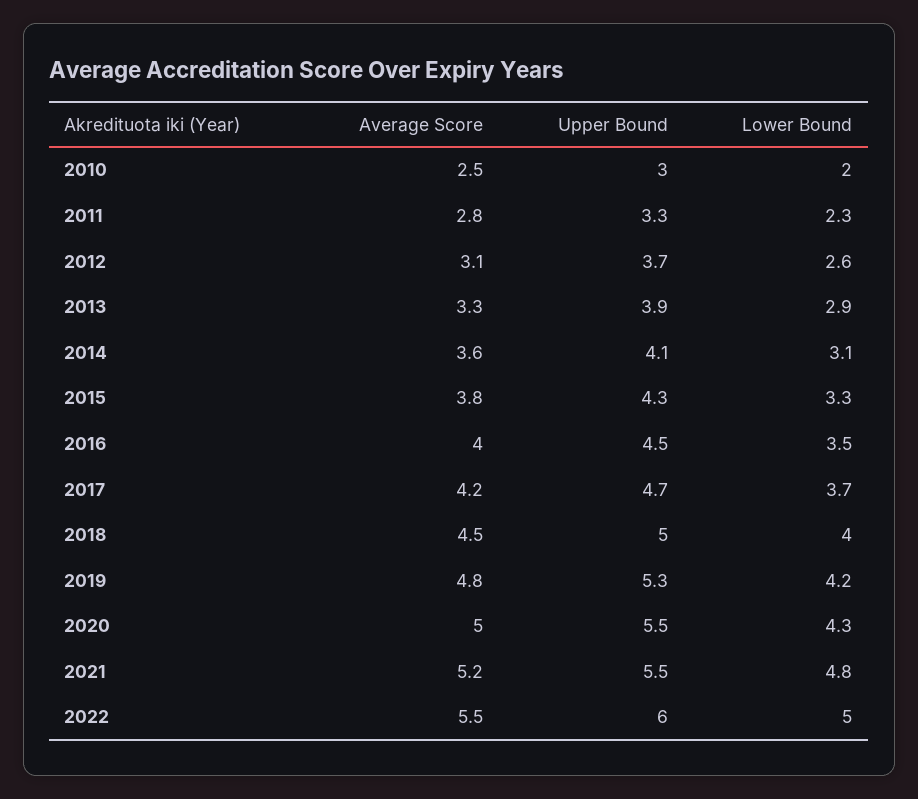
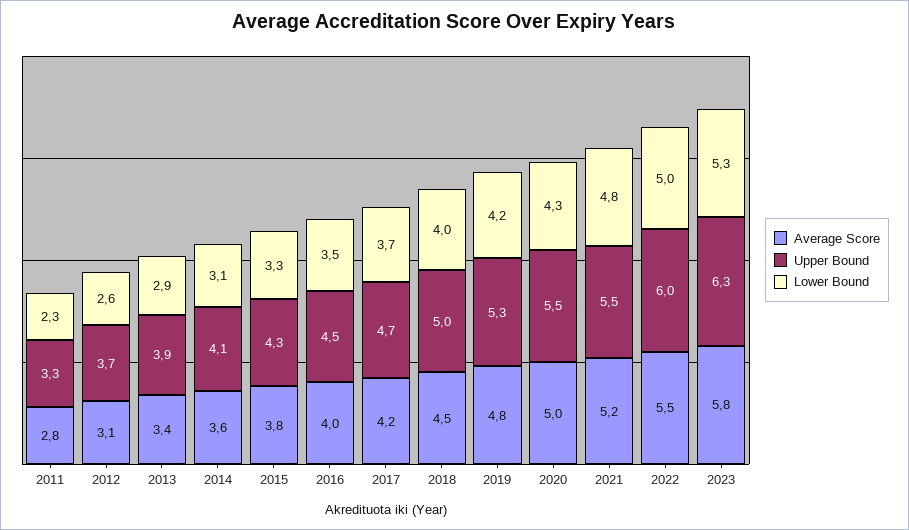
Average Score, 2010: 2.5 -> none
Upper Bound, 2010: 3 -> none
Lower Bound, 2010: 2 -> none
Average Score, 2013: 3.3 -> 3.4
Average Score, 2023: none -> 5.8
Upper Bound, 2023: none -> 6.3
Lower Bound, 2023: none -> 5.3

